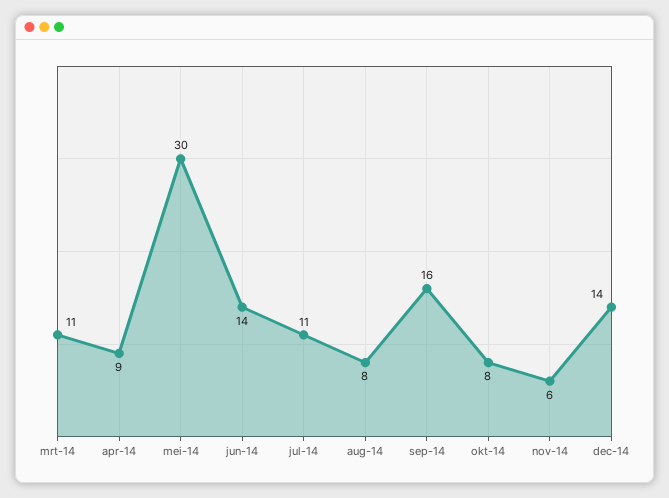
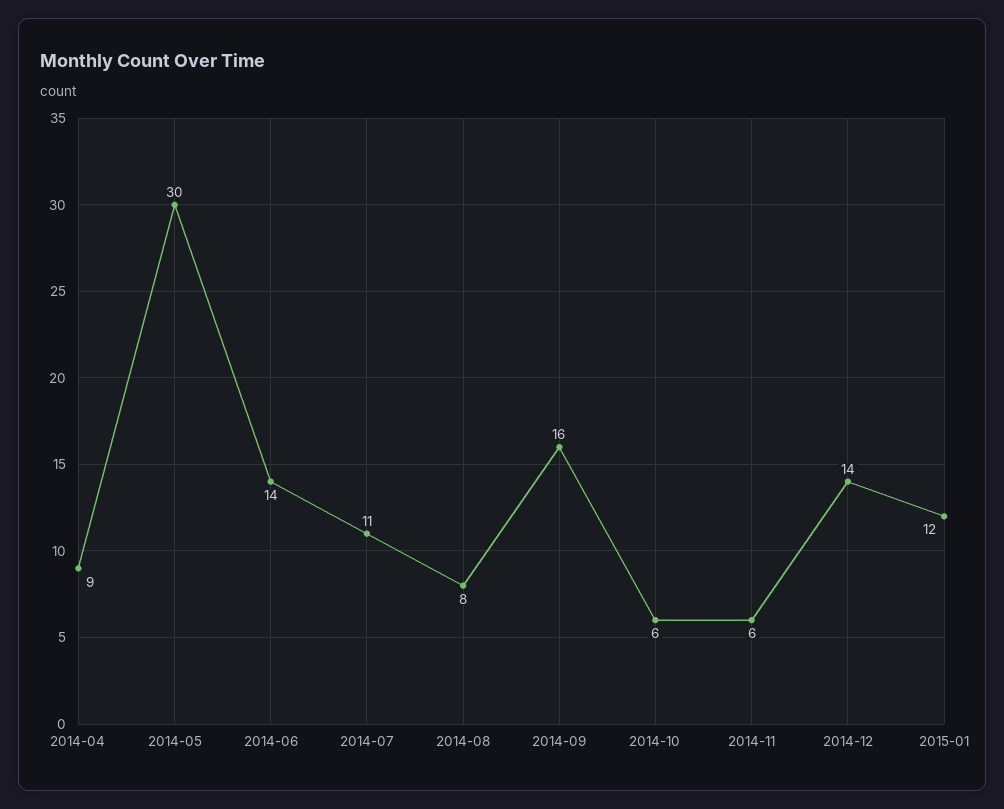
mrt-14: 11 -> none
okt-14: 8 -> 6
2015-01: none -> 12

